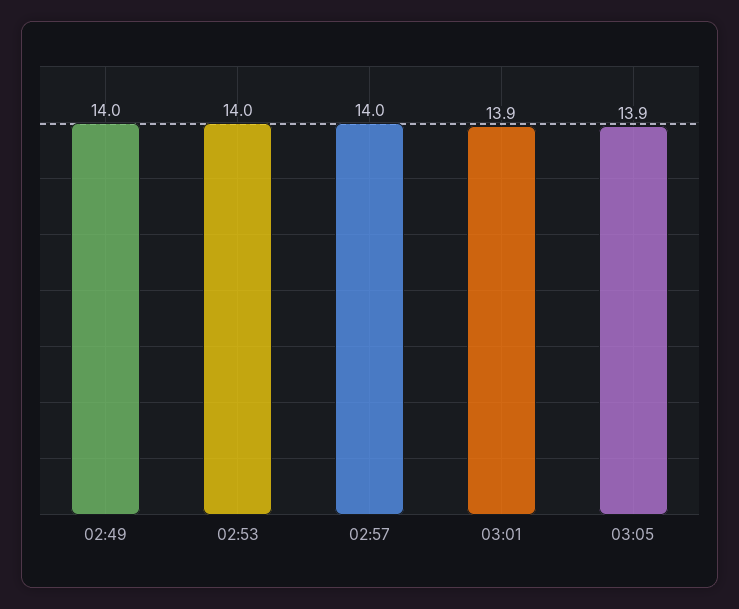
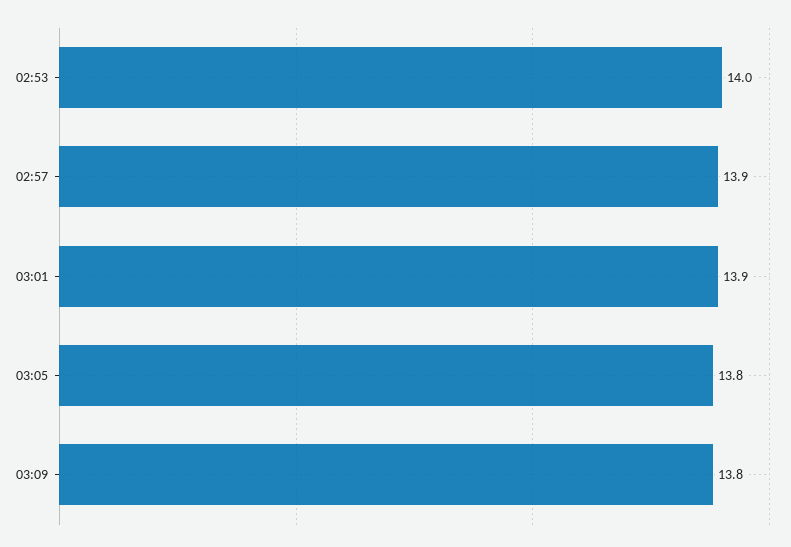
02:49: 14 -> none
02:57: 14 -> 13.9
03:05: 13.9 -> 13.8
03:09: none -> 13.8

